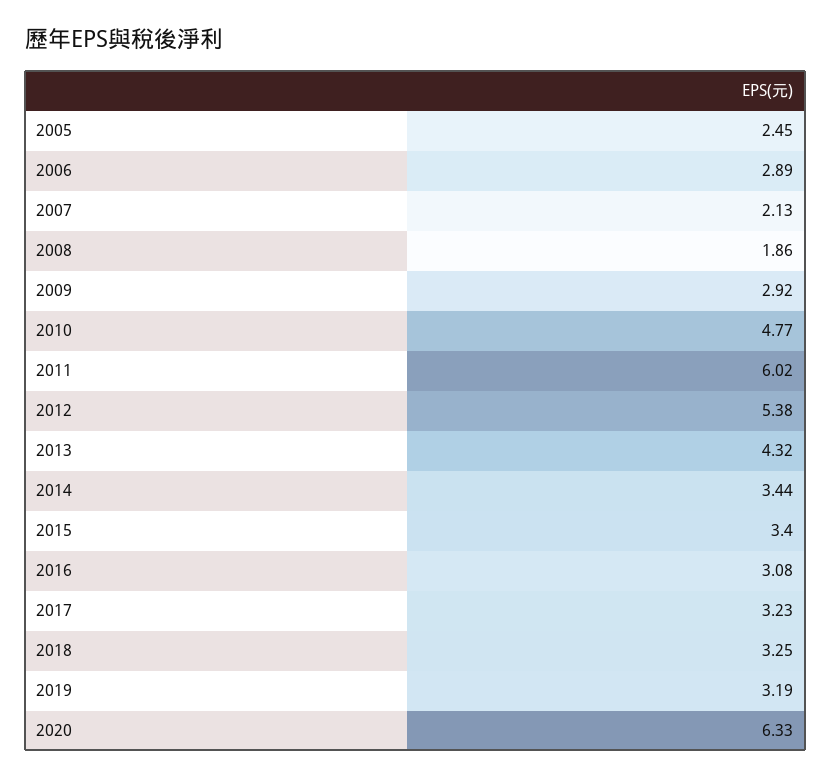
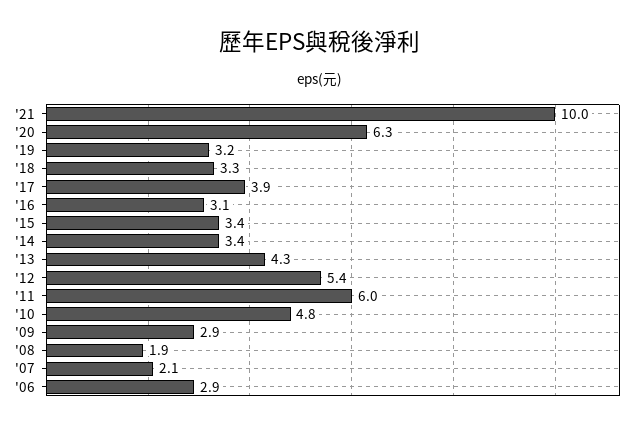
2005: 2.45 -> none
2017: 3.23 -> 3.9
'21: none -> 10

